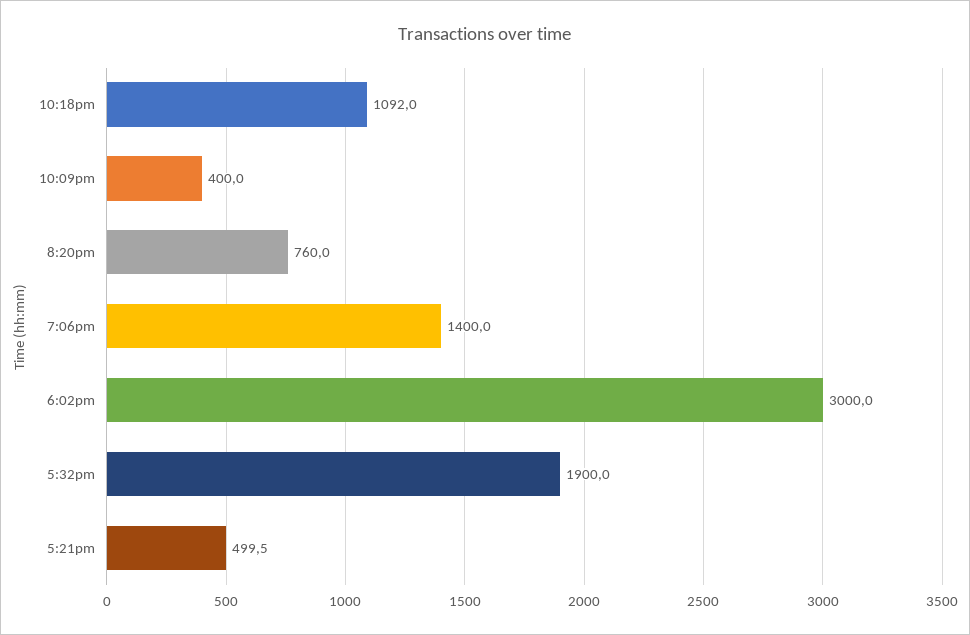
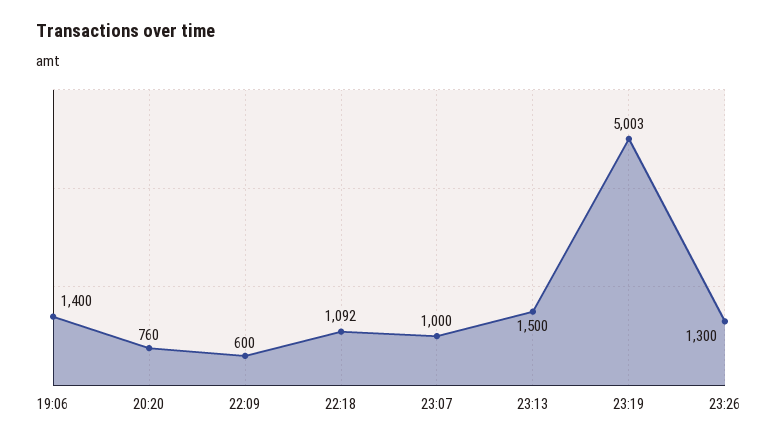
10:09pm: 400 -> 600
6:02pm: 3000 -> none
5:32pm: 1900 -> none
5:21pm: 499.5 -> none
23:07: none -> 1000
23:13: none -> 1500
23:19: none -> 5003
23:26: none -> 1300

